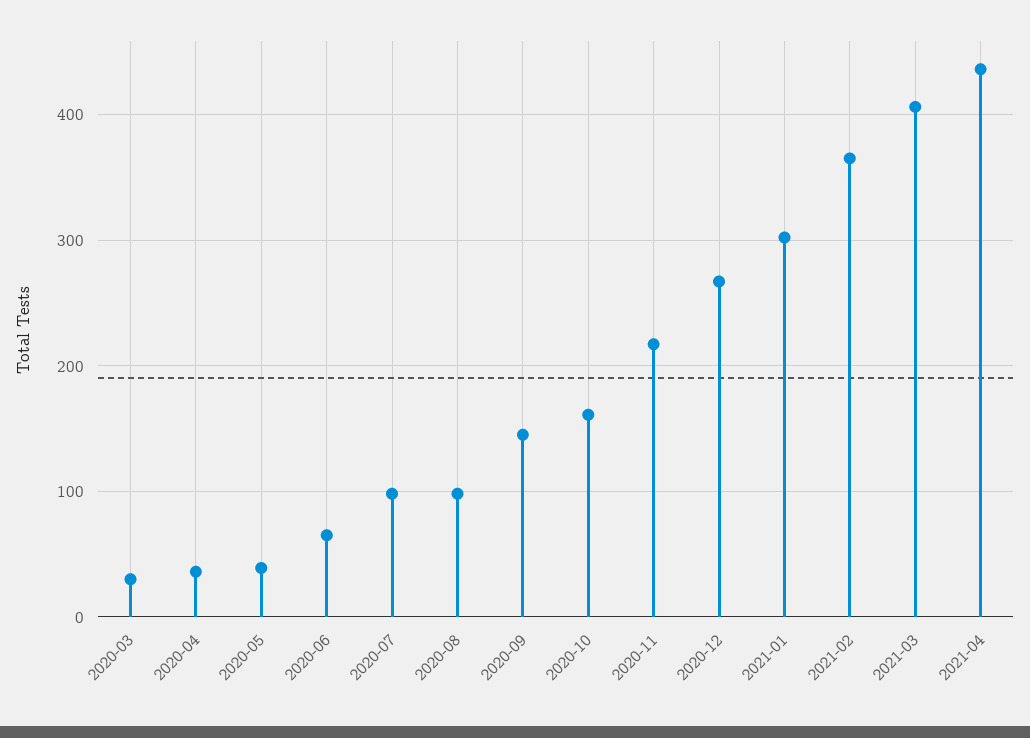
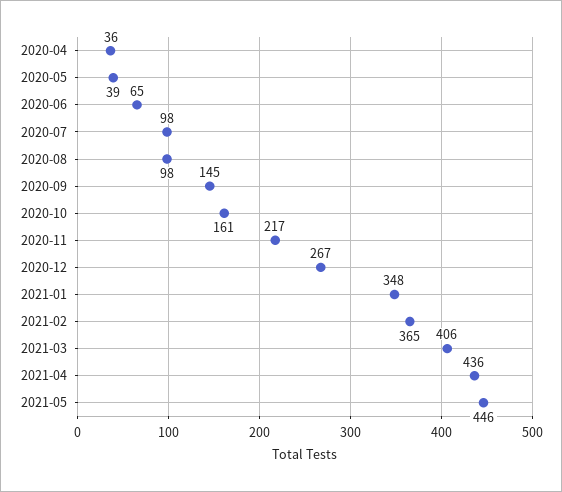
2020-03: 30 -> none
2021-01: 300 -> 348
2021-05: none -> 446

